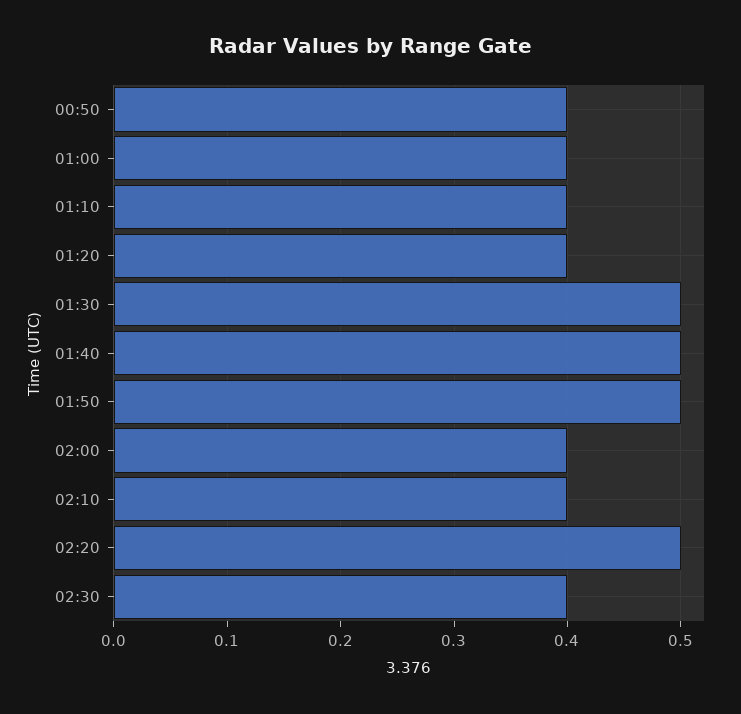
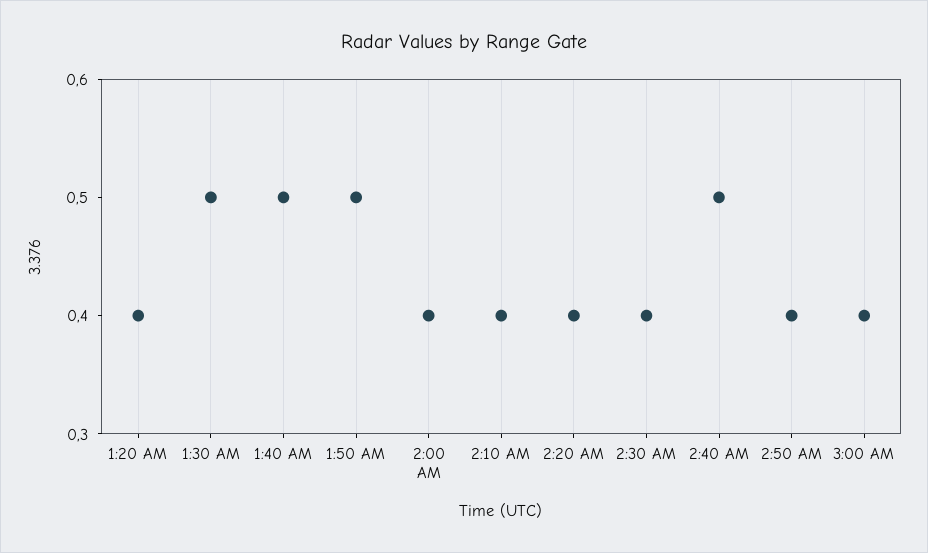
00:50: 0.4 -> none
01:00: 0.4 -> none
01:10: 0.4 -> none
02:20: 0.5 -> 0.4
2:40 AM: none -> 0.5
2:50 AM: none -> 0.4
3:00 AM: none -> 0.4

